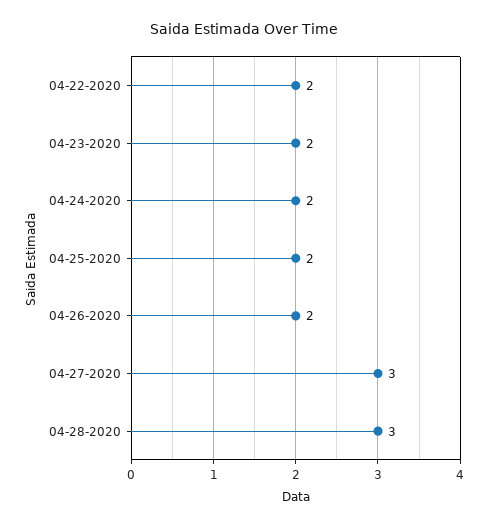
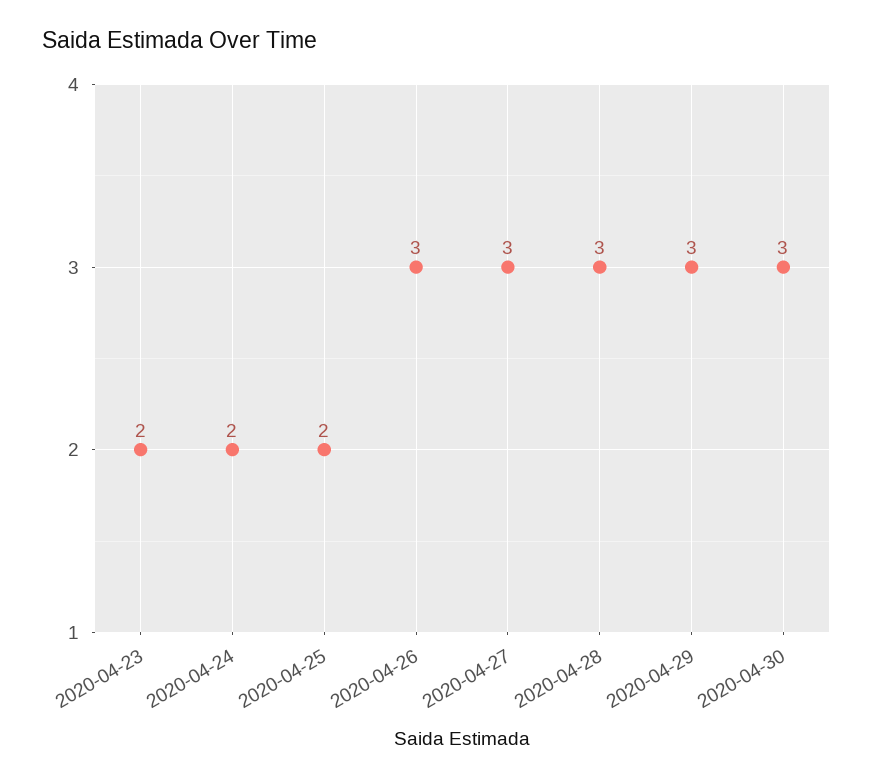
04-22-2020: 2 -> none
04-26-2020: 2 -> 3
2020-04-29: none -> 3
2020-04-30: none -> 3

